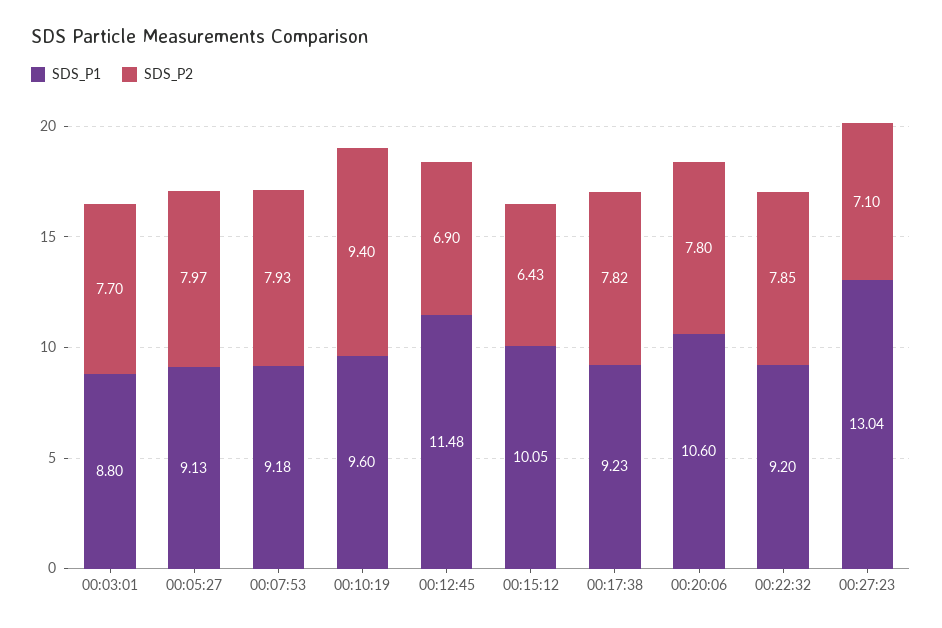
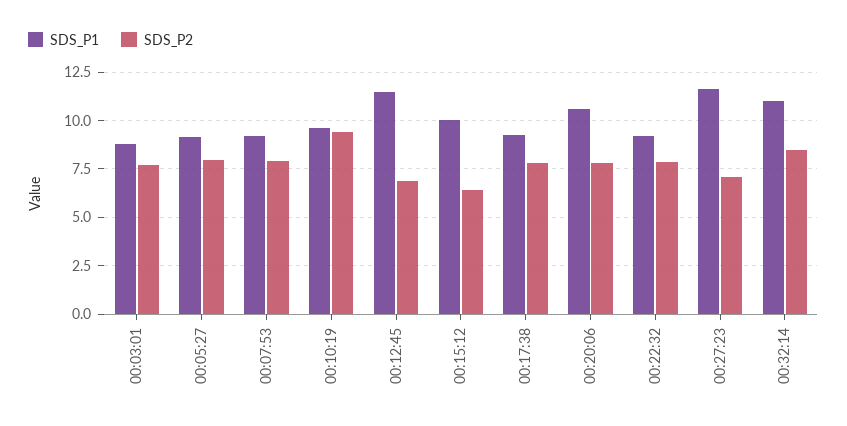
SDS_P1, 00:27:23: 13.04 -> 11.5
SDS_P1, 00:32:14: none -> 11
SDS_P2, 00:32:14: none -> 8.5

